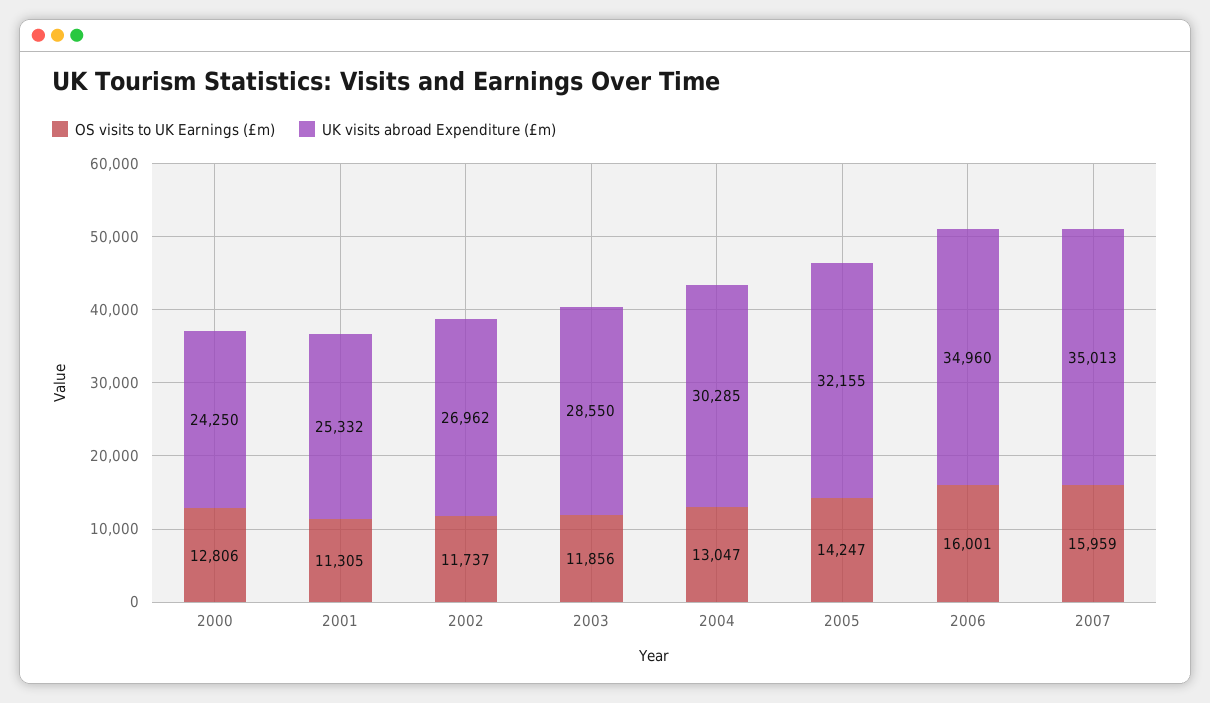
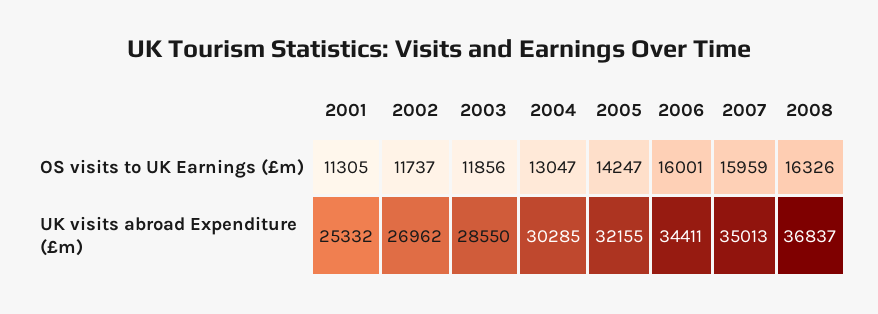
OS visits to UK Earnings (£m), 2000: 12806 -> none
UK visits abroad Expenditure (£m), 2000: 24250 -> none
UK visits abroad Expenditure (£m), 2006: 34960 -> 34411
OS visits to UK Earnings (£m), 2008: none -> 16326
UK visits abroad Expenditure (£m), 2008: none -> 36837

